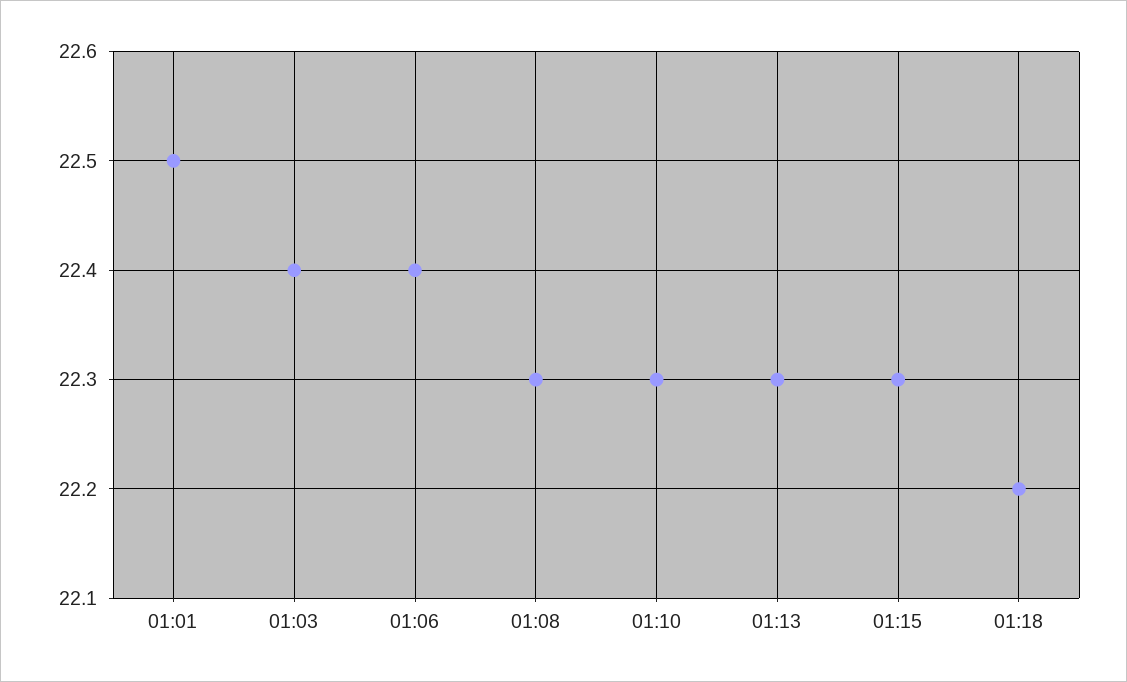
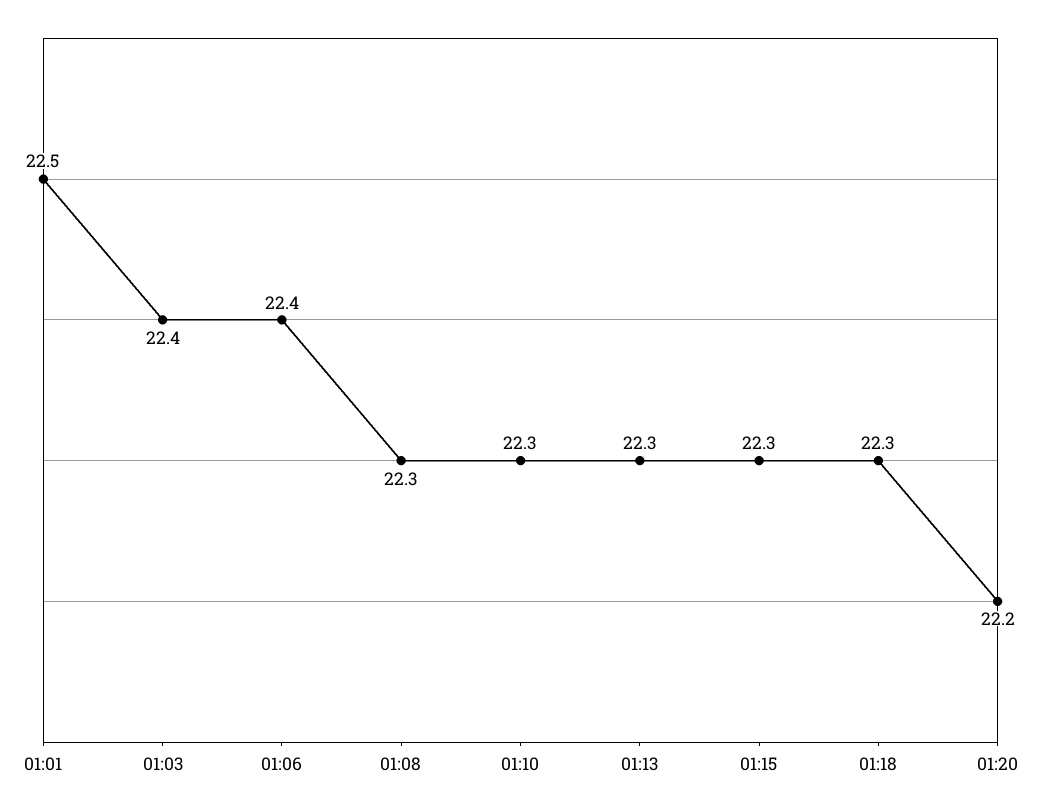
01:18: 22.2 -> 22.3
01:20: none -> 22.2

